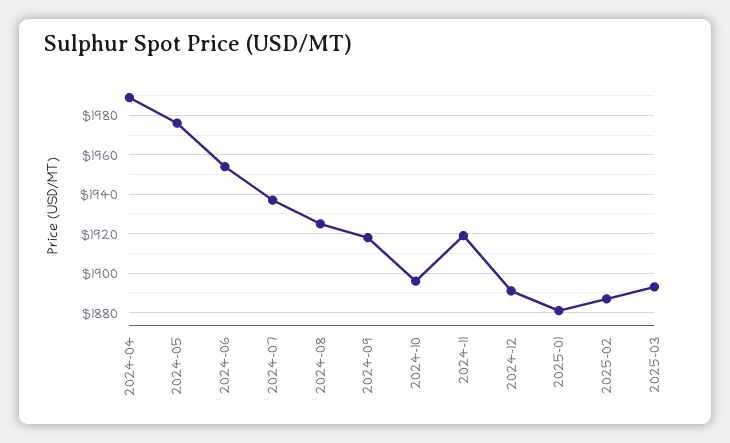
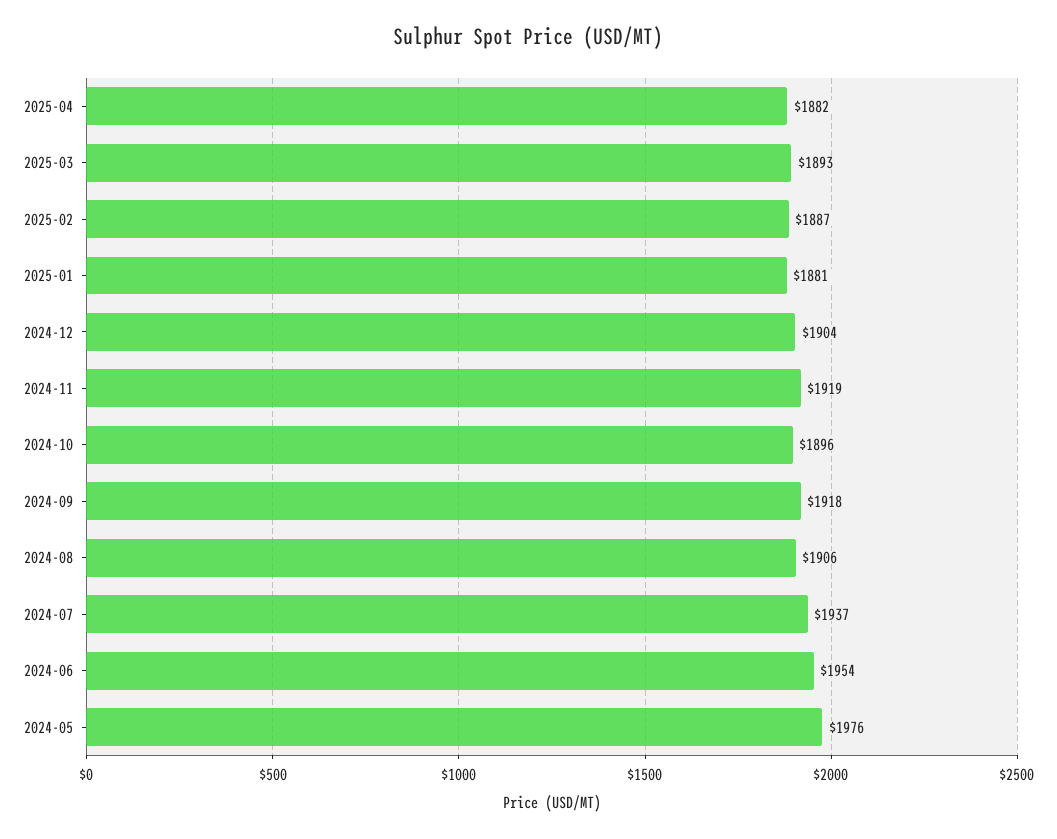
2024-04: 1990 -> none
2024-08: 1925 -> 1906
2024-12: 1890 -> 1904
2025-04: none -> 1882

